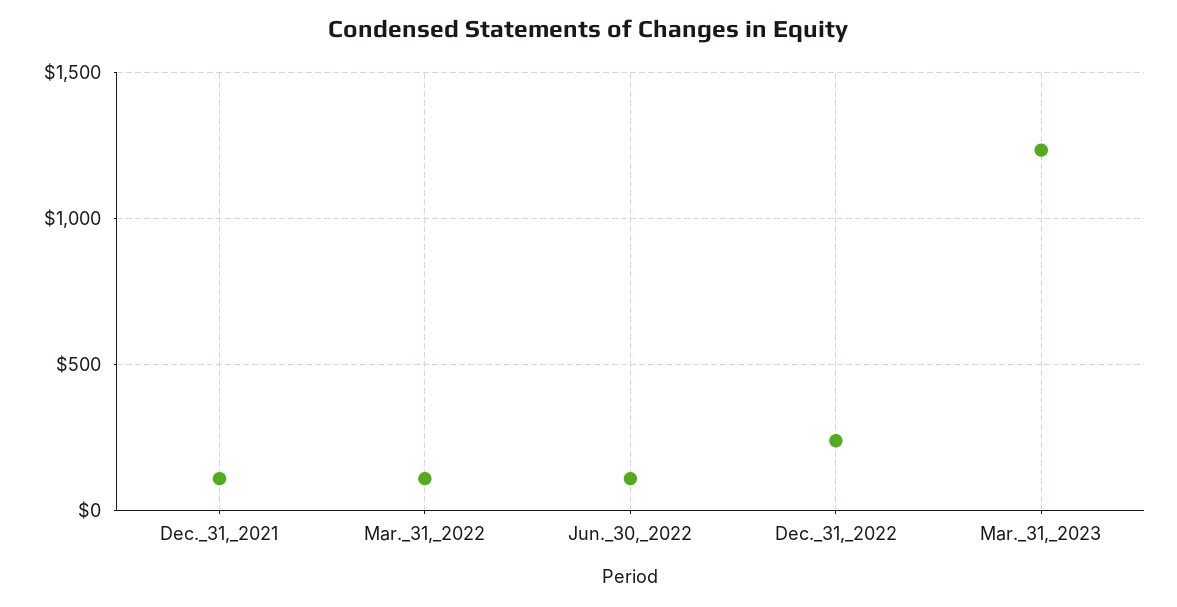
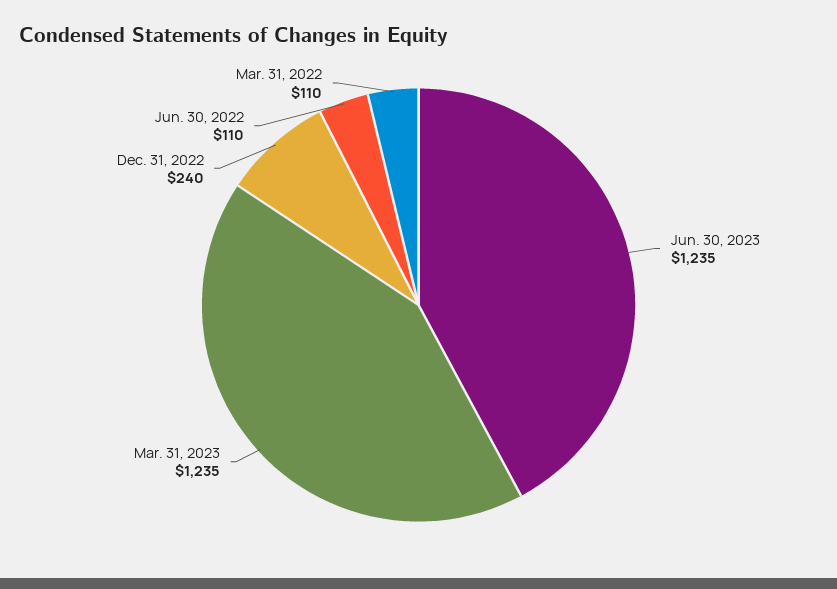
Dec._31,_2021: 100 -> none
Jun. 30, 2023: none -> 1235

